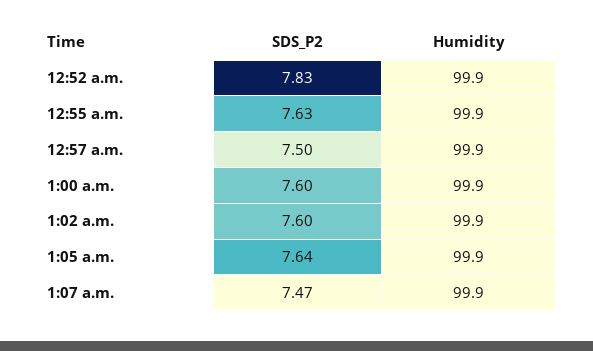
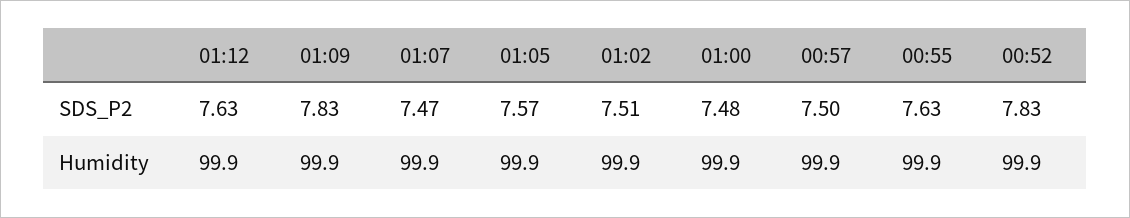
SDS_P2, 1:00 a.m.: 7.6 -> 7.48
SDS_P2, 1:02 a.m.: 7.6 -> 7.51
SDS_P2, 1:05 a.m.: 7.64 -> 7.57
SDS_P2, 01:12: none -> 7.63
SDS_P2, 01:09: none -> 7.83
Humidity, 01:12: none -> 99.9
Humidity, 01:09: none -> 99.9

